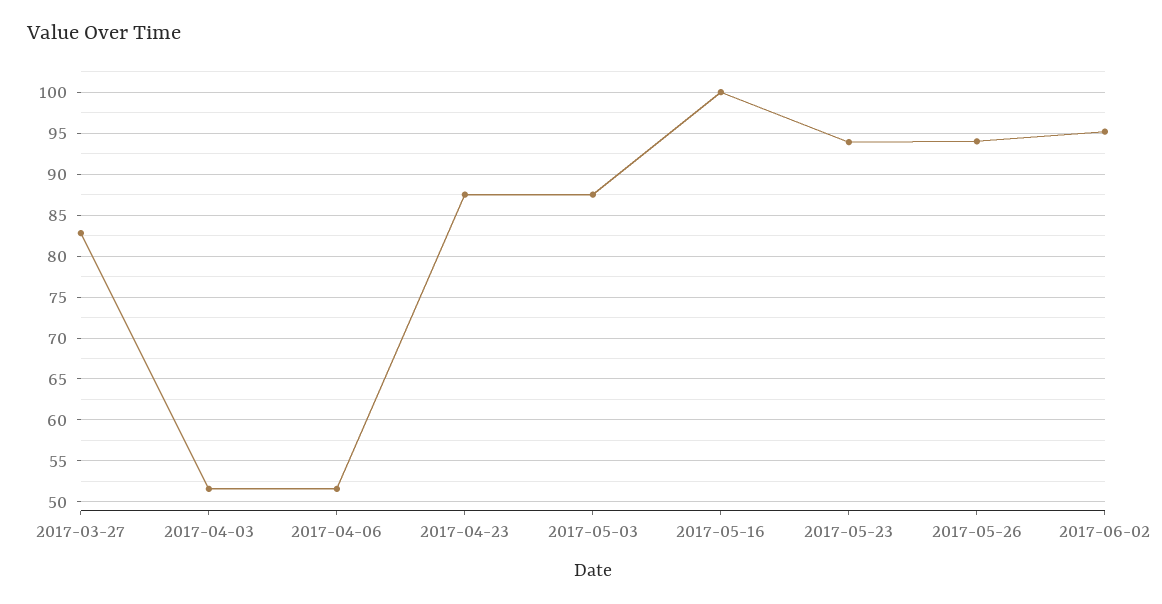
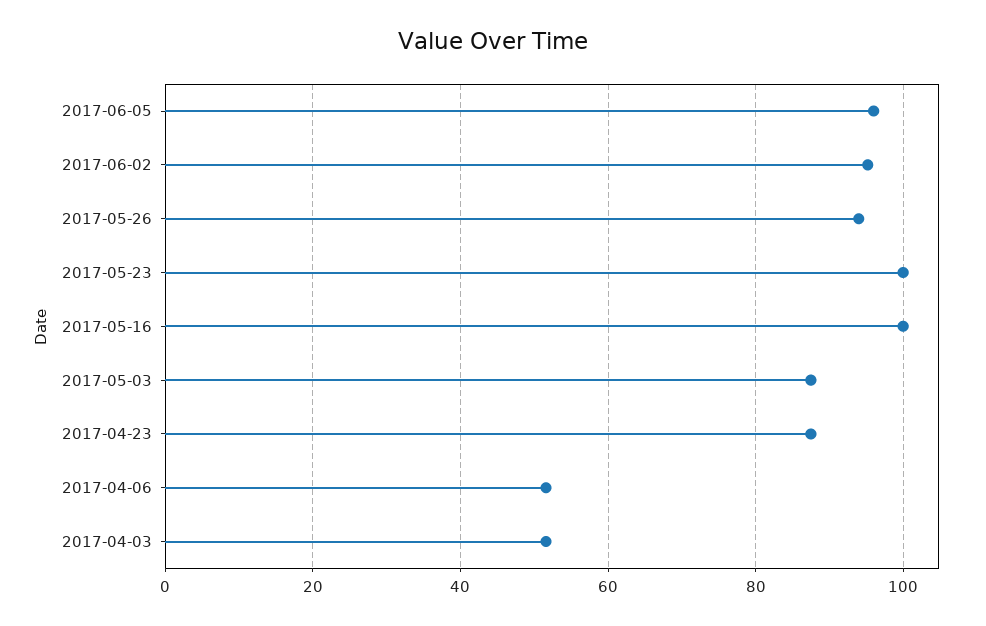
2017-03-27: 83 -> none
2017-05-23: 94 -> 100
2017-06-05: none -> 96

